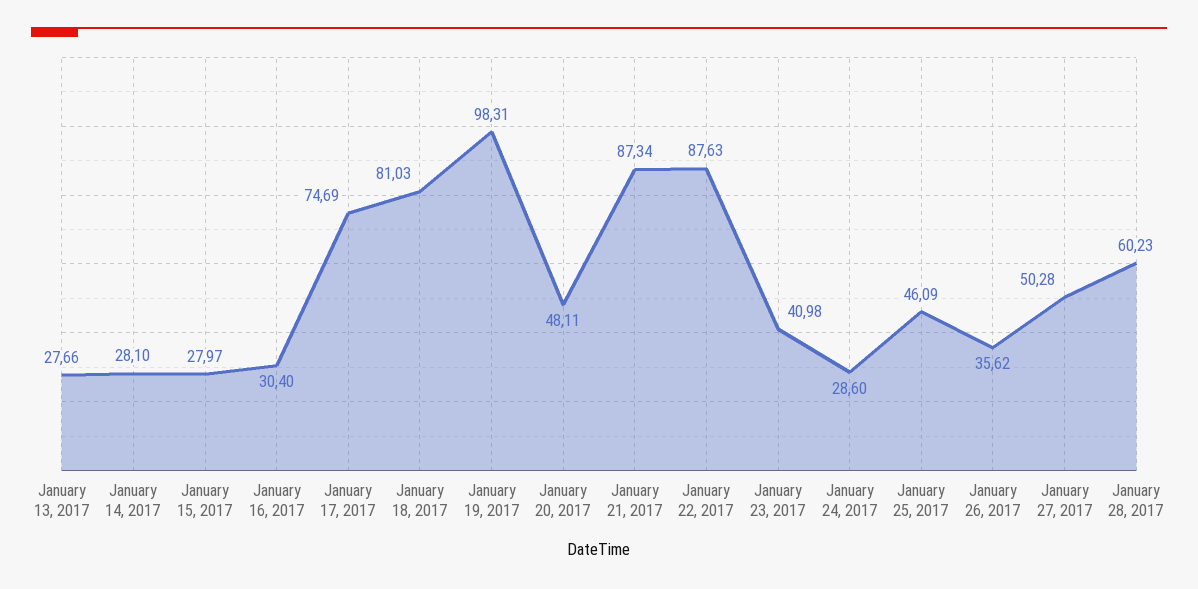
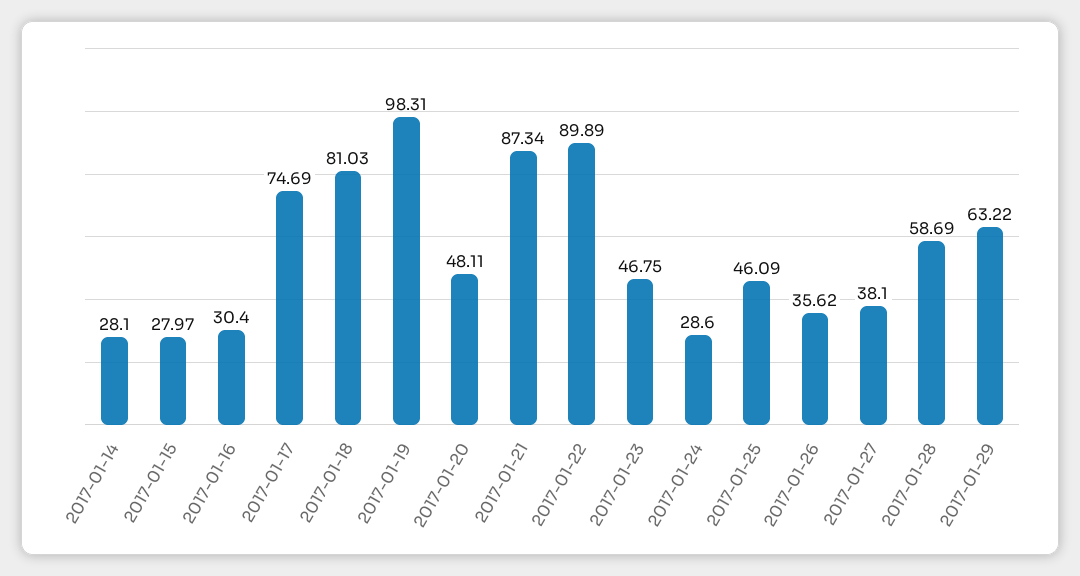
January 13, 2017: 27.66 -> none
January 22, 2017: 87.63 -> 89.89
January 23, 2017: 40.98 -> 46.75
January 27, 2017: 50.28 -> 38.1
January 28, 2017: 60.23 -> 58.69
2017-01-29: none -> 63.22

